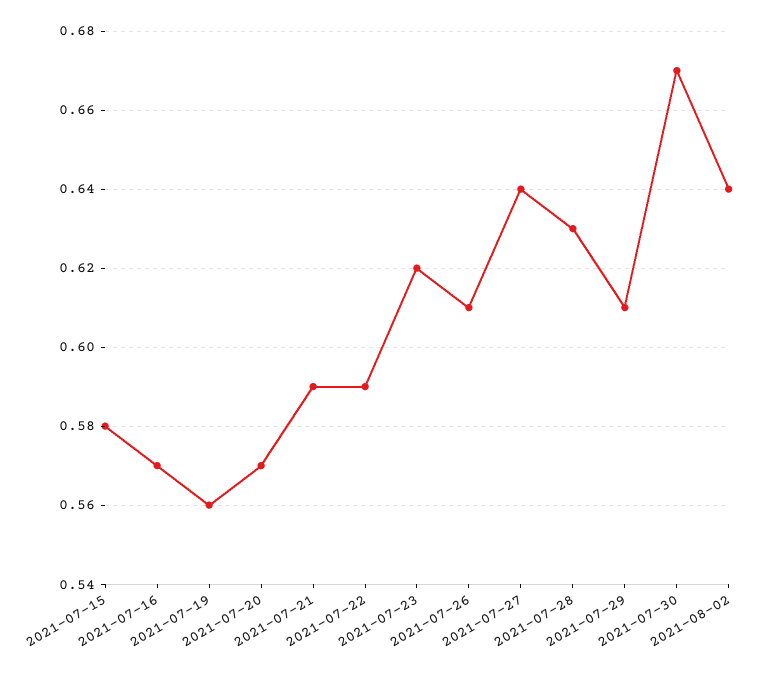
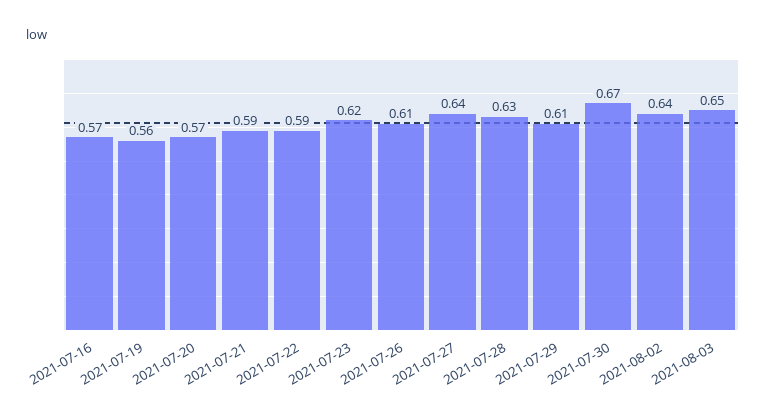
2021-07-15: 0.58 -> none
2021-08-03: none -> 0.65

